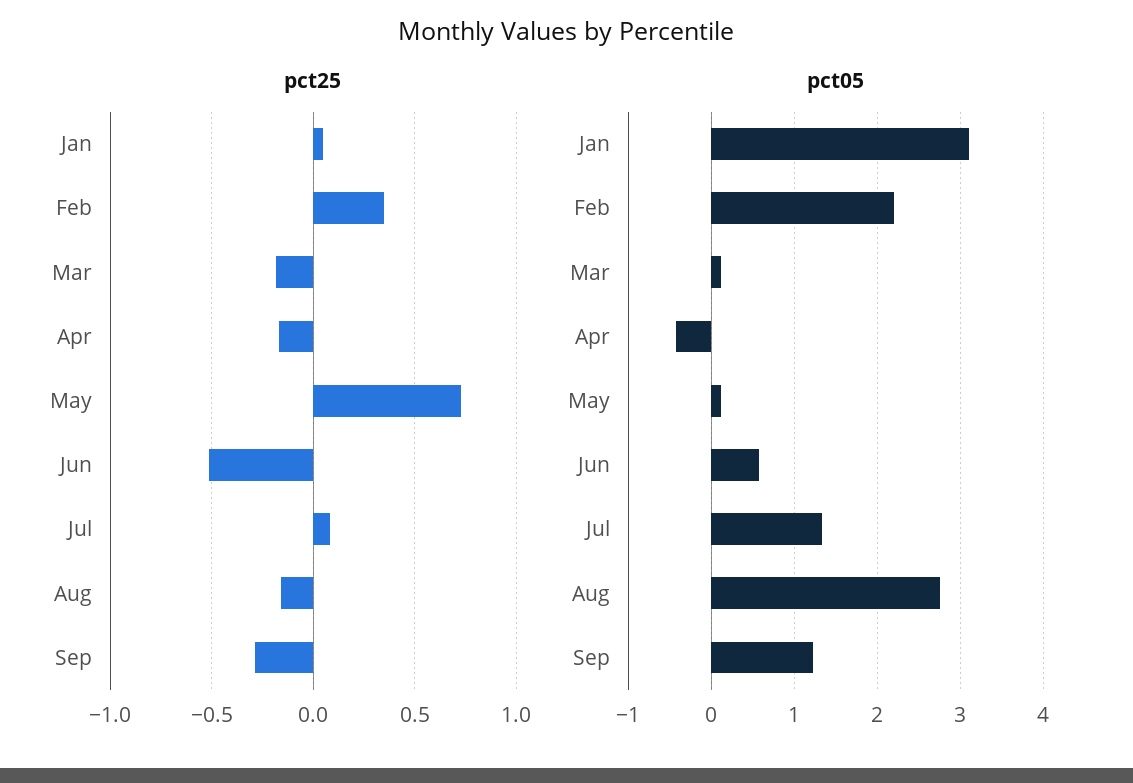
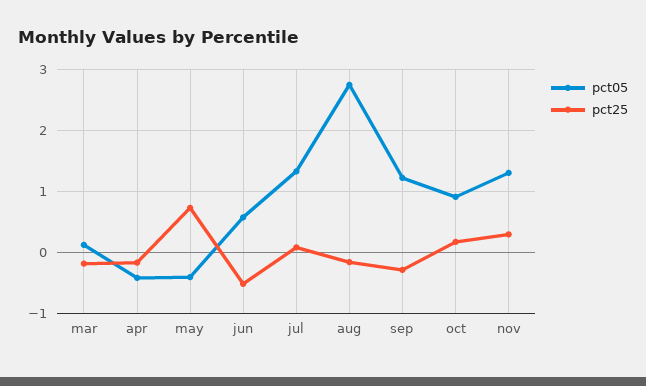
pct25, Jan: 0.05 -> none
pct25, Feb: 0.35 -> none
pct05, Jan: 3.1 -> none
pct05, Feb: 2.2 -> none
pct05, May: 0.1 -> -0.4
pct05, oct: none -> 0.9
pct25, oct: none -> 0.2
pct05, nov: none -> 1.3
pct25, nov: none -> 0.3

